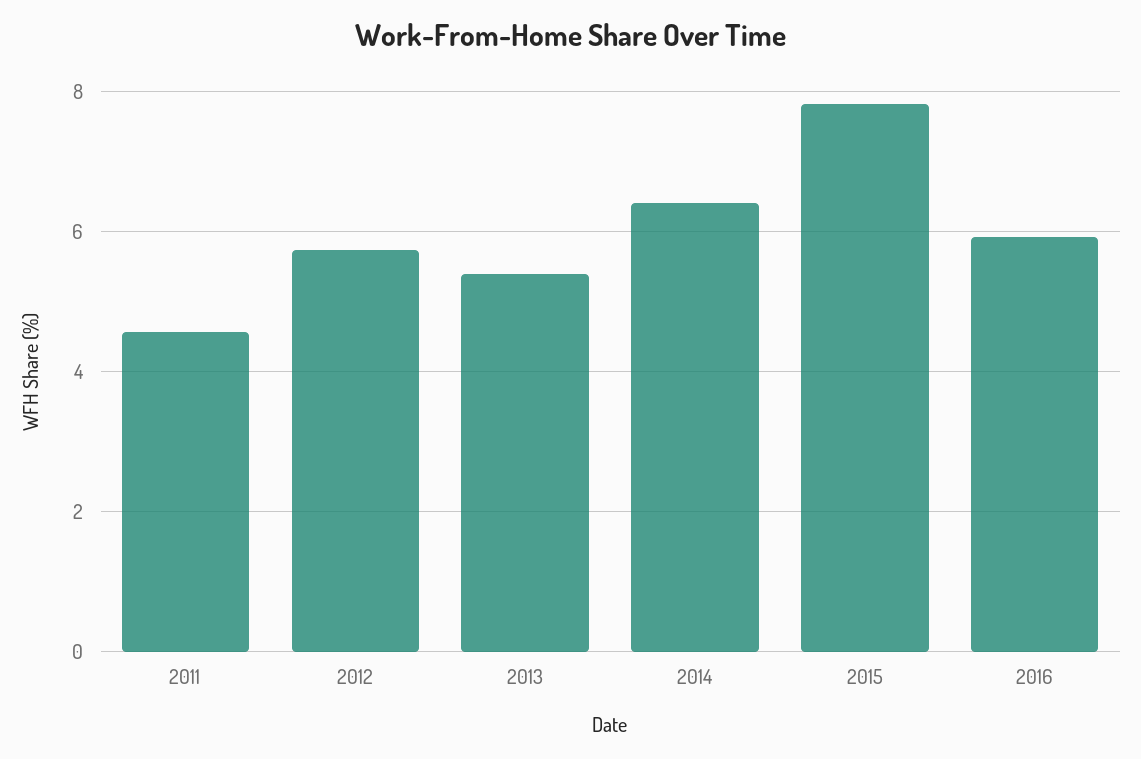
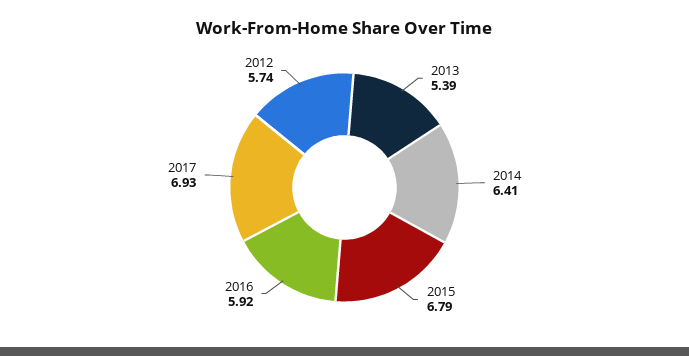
2011: 4.6 -> none
2015: 7.8 -> 6.79
2017: none -> 6.93

